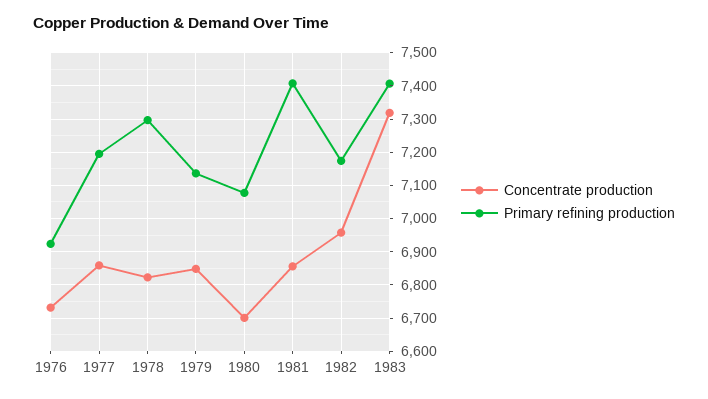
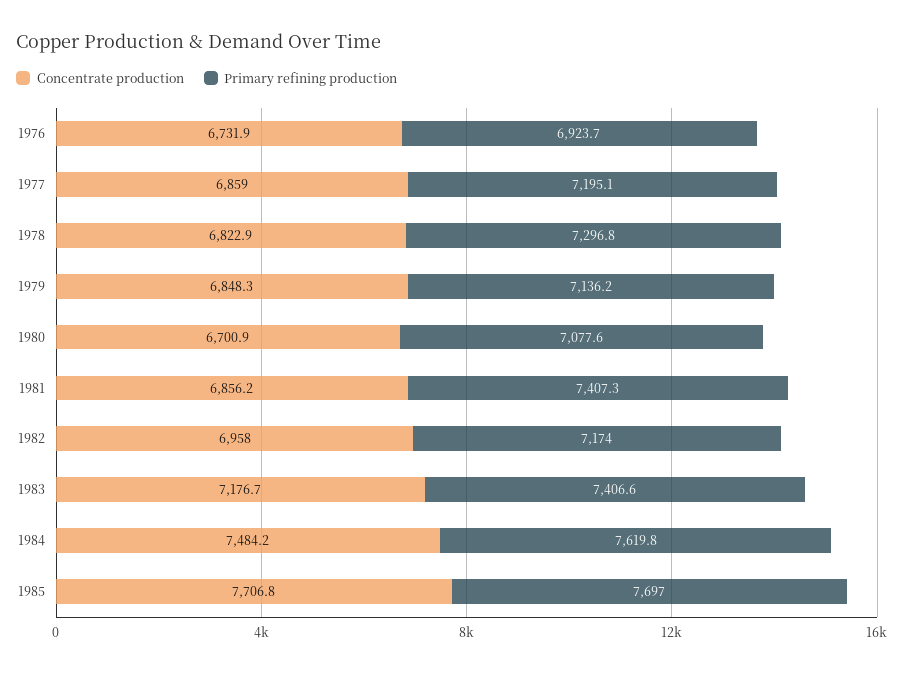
Concentrate production, 1983: 7320 -> 7176.7
Concentrate production, 1984: none -> 7484.2
Primary refining production, 1984: none -> 7619.8
Concentrate production, 1985: none -> 7706.8
Primary refining production, 1985: none -> 7697

